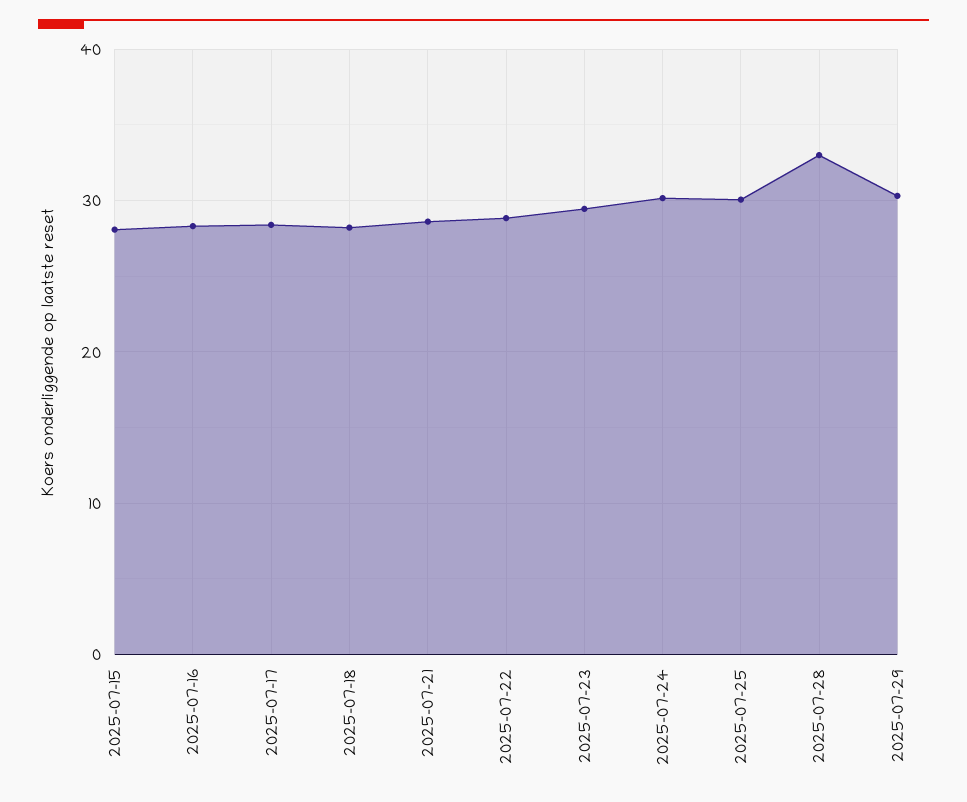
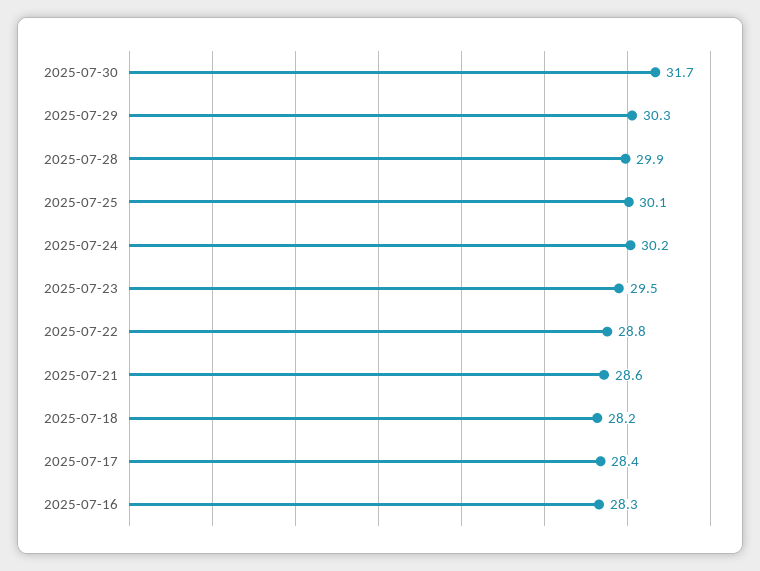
2025-07-15: 28 -> none
2025-07-28: 33 -> 29.9
2025-07-30: none -> 31.7

